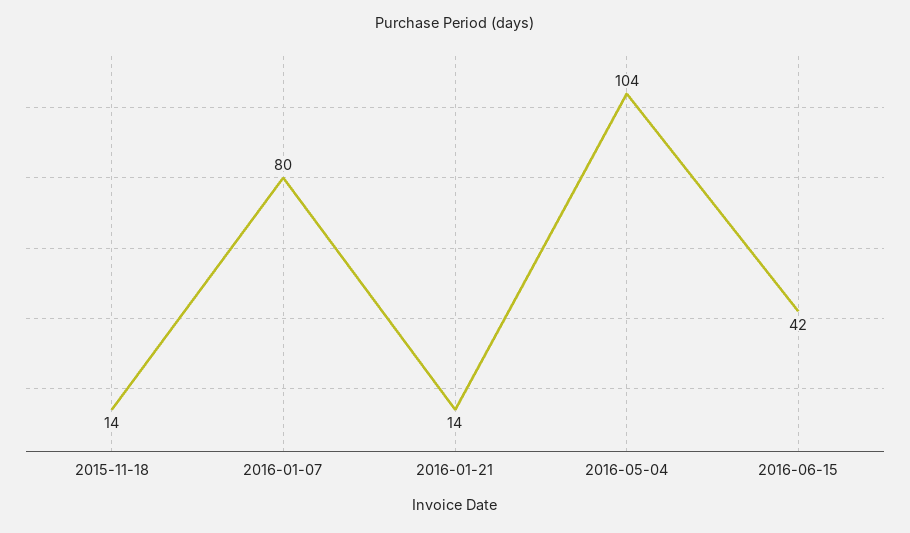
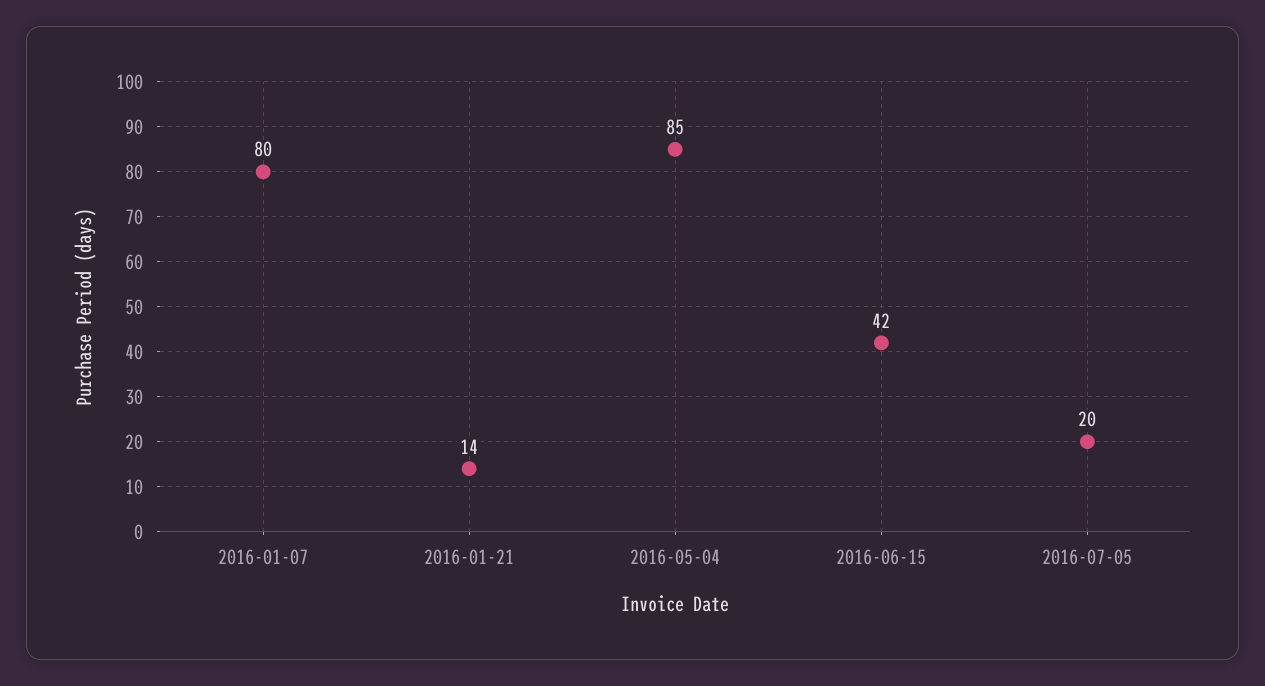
2015-11-18: 14 -> none
2016-05-04: 104 -> 85
2016-07-05: none -> 20

